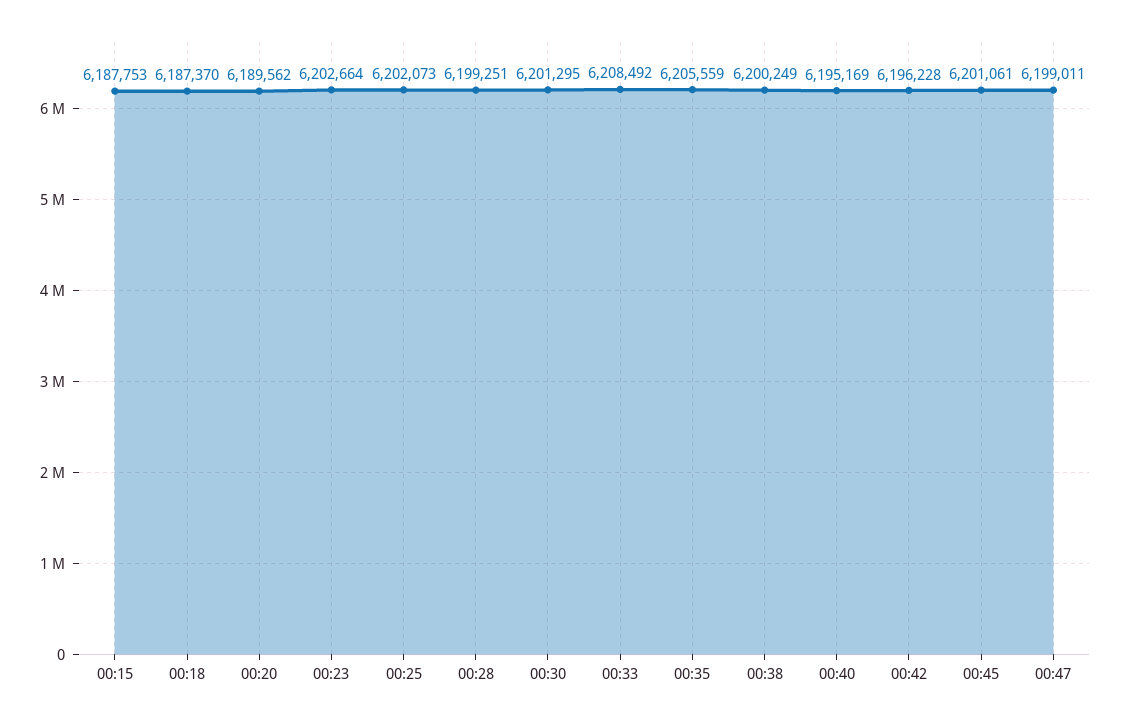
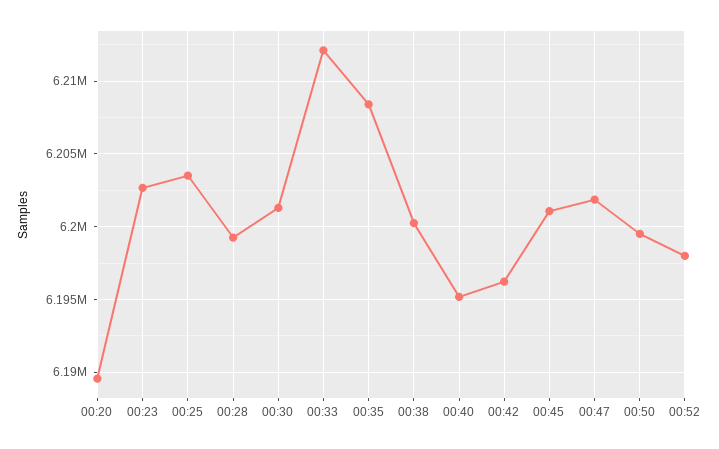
00:15: 6187753 -> none
00:18: 6187370 -> none
00:25: 6202073 -> 6203500
00:33: 6208492 -> 6212000
00:35: 6205559 -> 6208500
00:47: 6199011 -> 6202000
00:50: none -> 6199500
00:52: none -> 6198000

